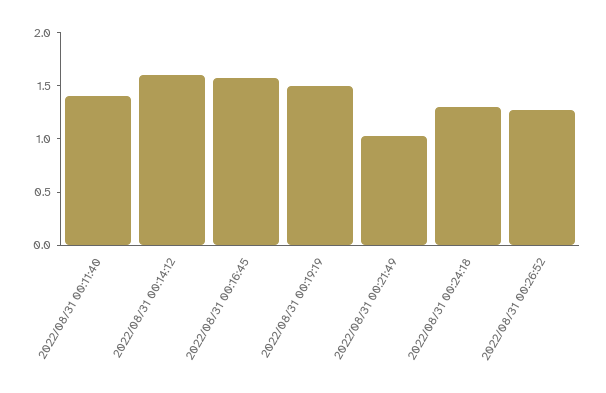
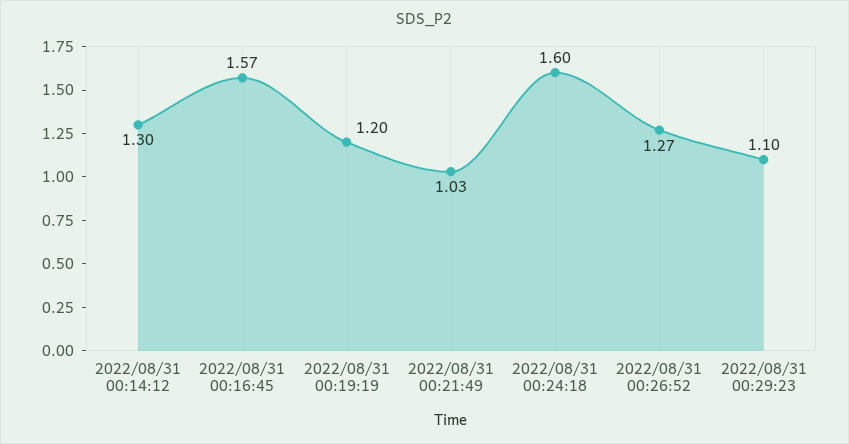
2022/08/31 00:11:40: 1.4 -> none
2022/08/31 00:14:12: 1.6 -> 1.3
2022/08/31 00:19:19: 1.5 -> 1.2
2022/08/31 00:24:18: 1.3 -> 1.6
2022/08/31 00:29:23: none -> 1.1

